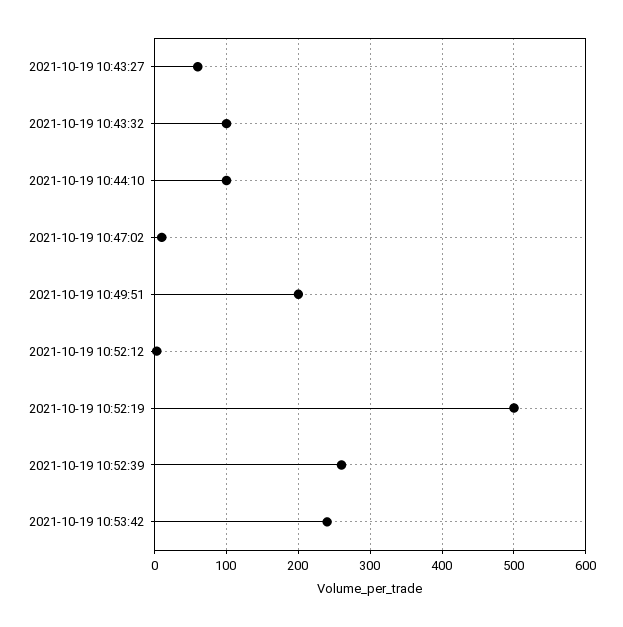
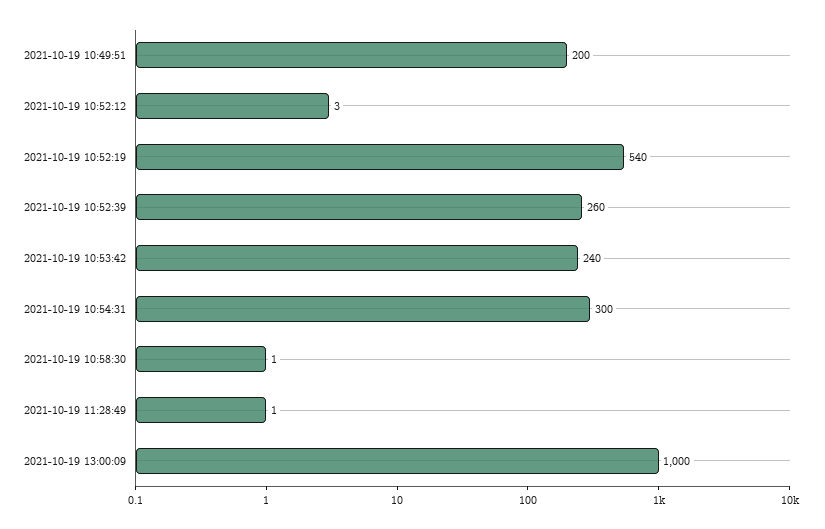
2021-10-19 10:43:27: 60 -> none
2021-10-19 10:43:32: 100 -> none
2021-10-19 10:44:10: 100 -> none
2021-10-19 10:47:02: 10 -> none
2021-10-19 10:52:19: 500 -> 540
2021-10-19 10:54:31: none -> 300
2021-10-19 10:58:30: none -> 1
2021-10-19 11:28:49: none -> 1
2021-10-19 13:00:09: none -> 1000

